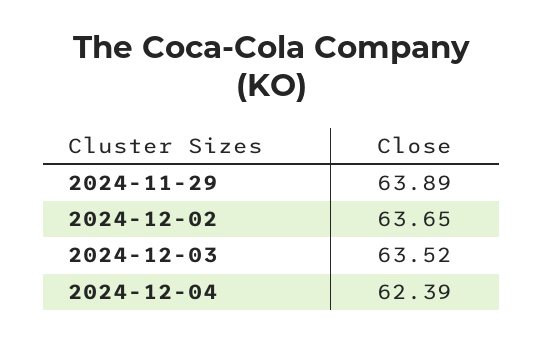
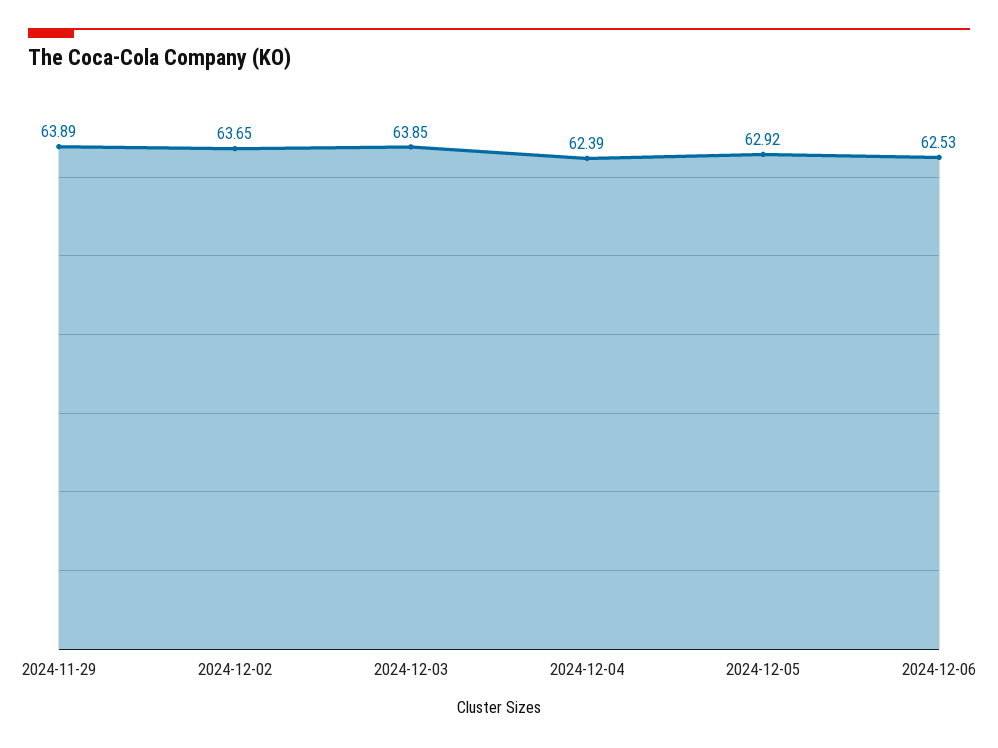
2024-12-03: 63.52 -> 63.85
2024-12-05: none -> 62.92
2024-12-06: none -> 62.53

